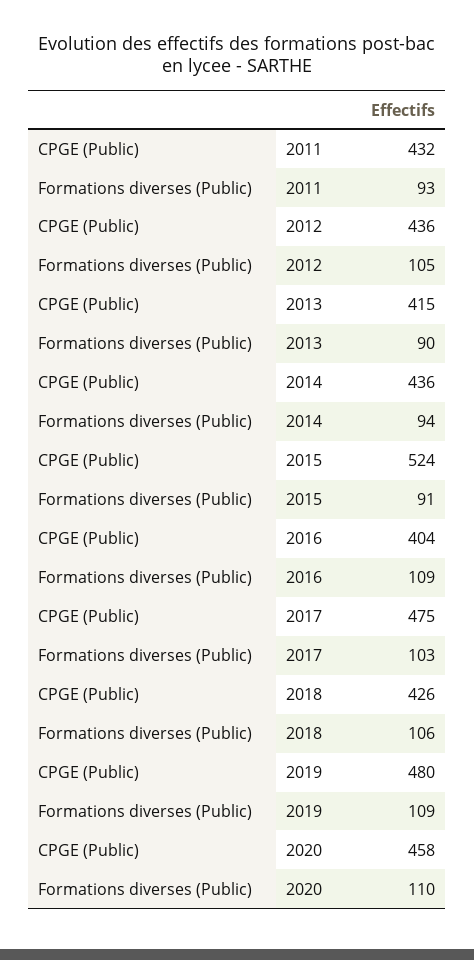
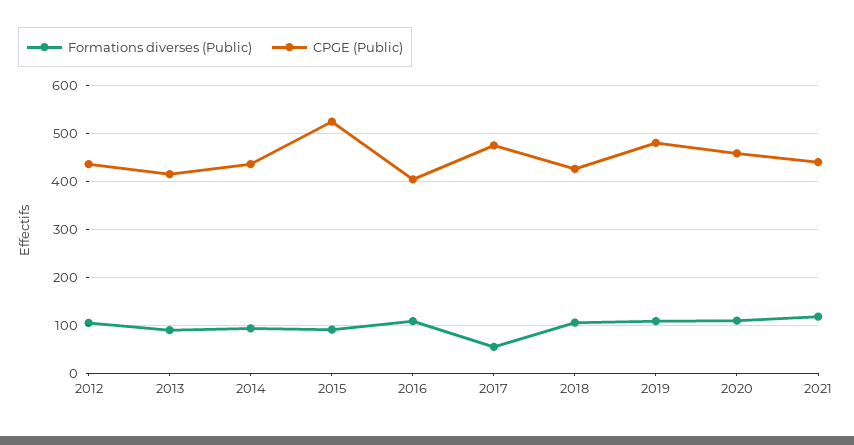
CPGE (Public), 2011: 432 -> none
Formations diverses (Public), 2011: 93 -> none
Formations diverses (Public), 2017: 103 -> 60
Formations diverses (Public), 2021: none -> 120
CPGE (Public), 2021: none -> 440

